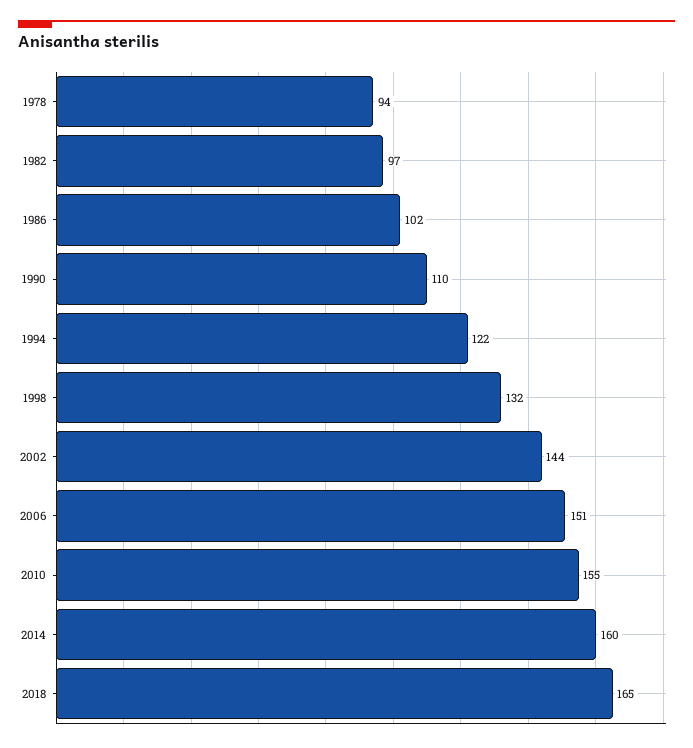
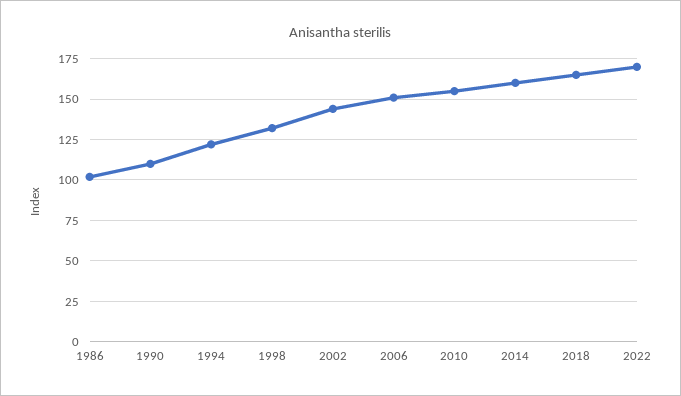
1978: 94 -> none
1982: 97 -> none
2022: none -> 170

